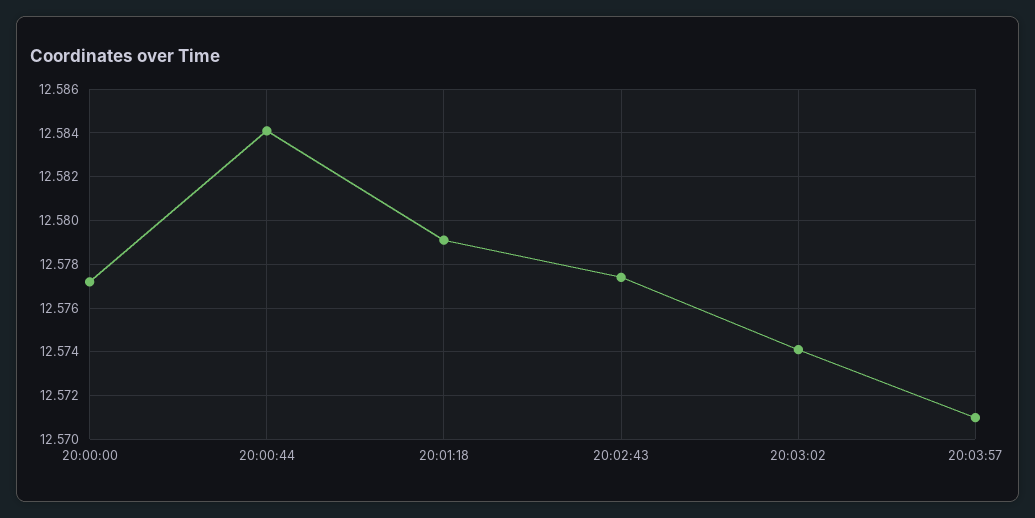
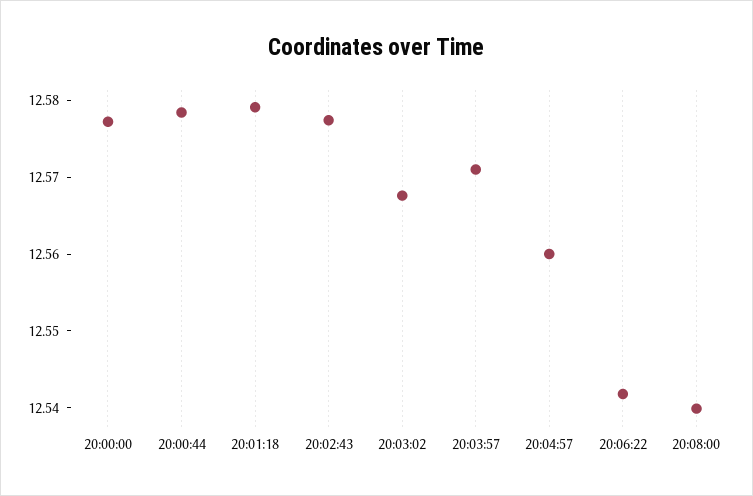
20:00:44: 12.584 -> 12.578
20:03:02: 12.574 -> 12.568
20:04:57: none -> 12.56
20:06:22: none -> 12.542
20:08:00: none -> 12.54

